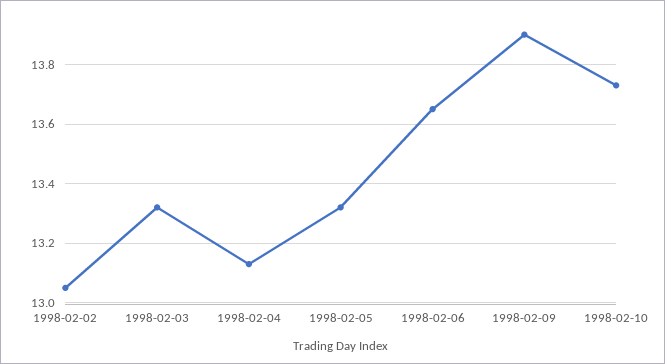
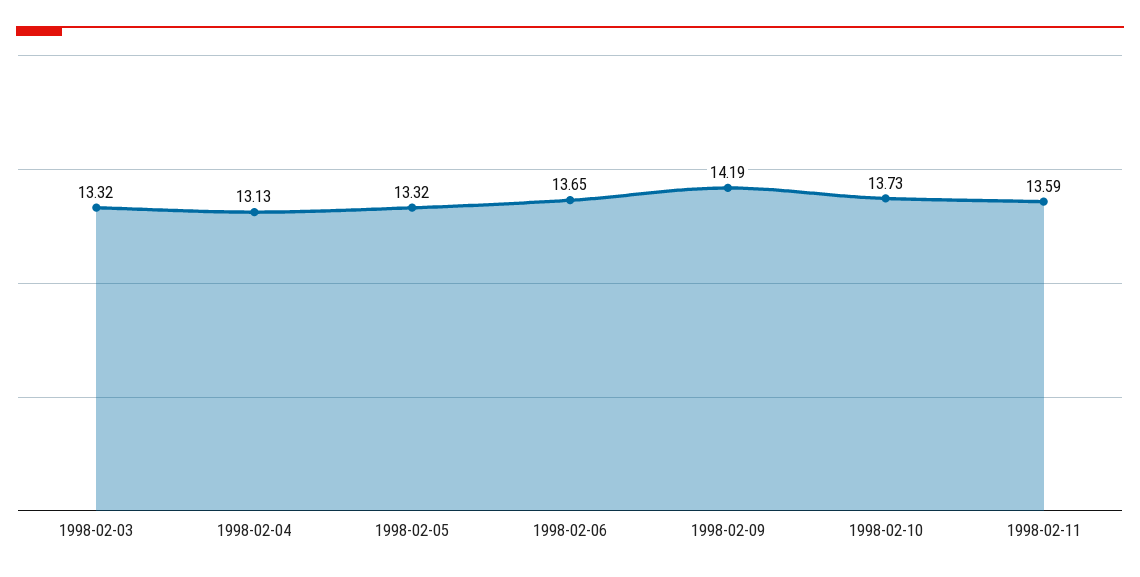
1998-02-02: 13.05 -> none
1998-02-09: 13.9 -> 14.19
1998-02-11: none -> 13.59

